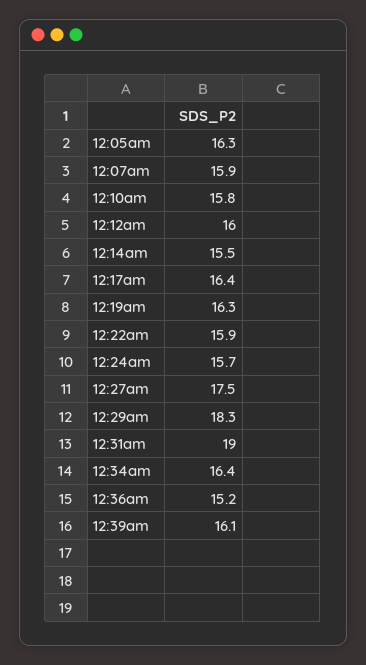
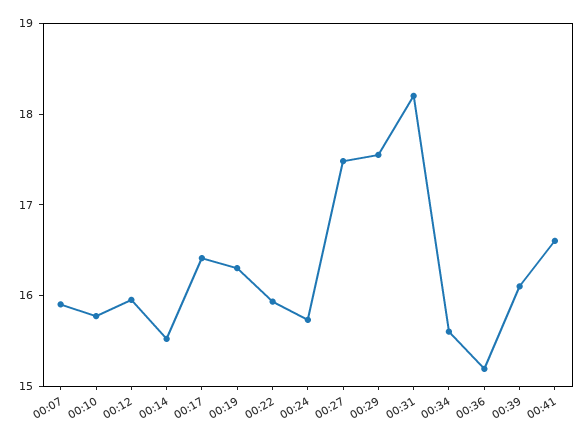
12:05am: 16.3 -> none
12:29am: 18.3 -> 17.6
12:31am: 19 -> 18.2
12:34am: 16.4 -> 15.6
00:41: none -> 16.6

